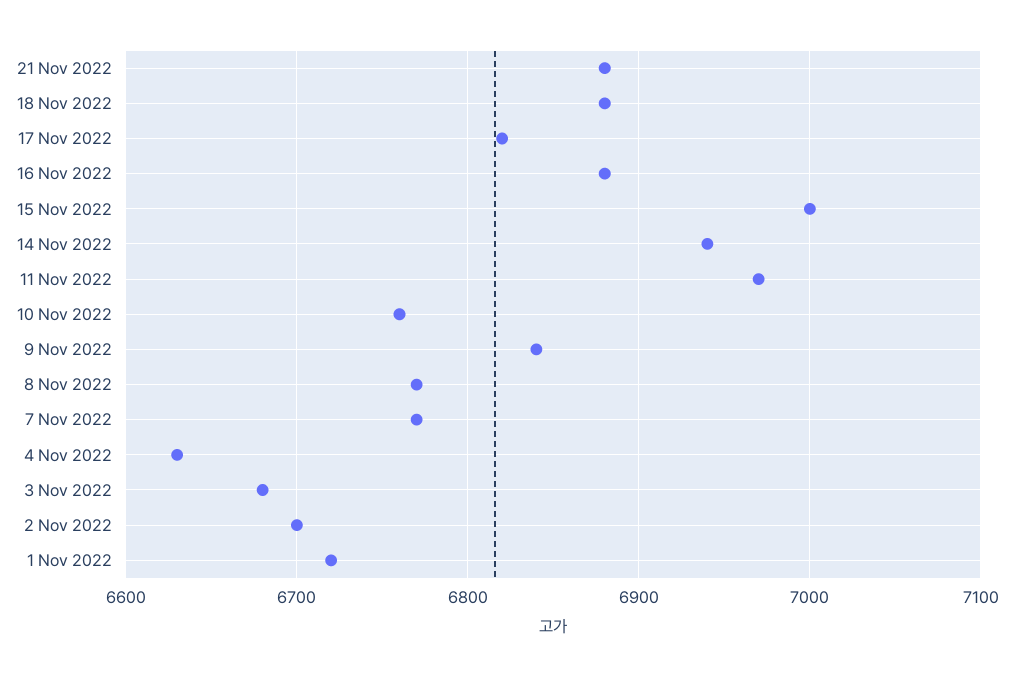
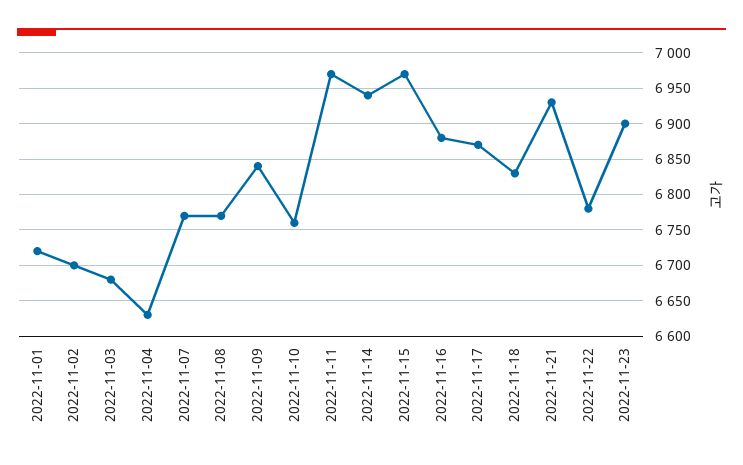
21 Nov 2022: 6880 -> 6930
18 Nov 2022: 6880 -> 6830
17 Nov 2022: 6820 -> 6870
15 Nov 2022: 7000 -> 6970
2022-11-22: none -> 6780
2022-11-23: none -> 6900

